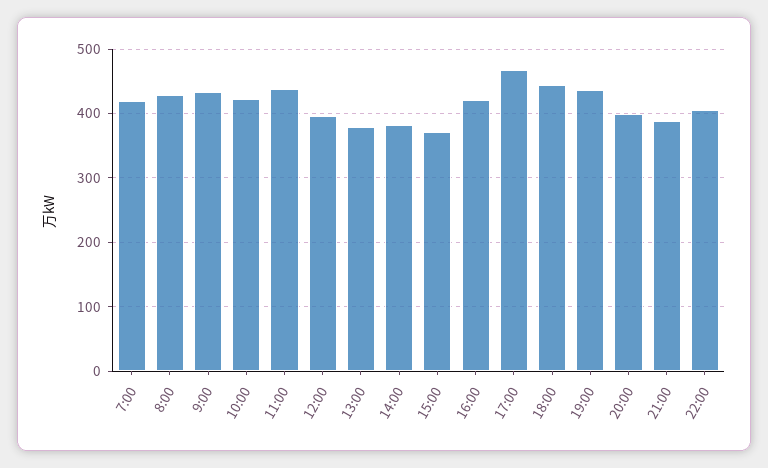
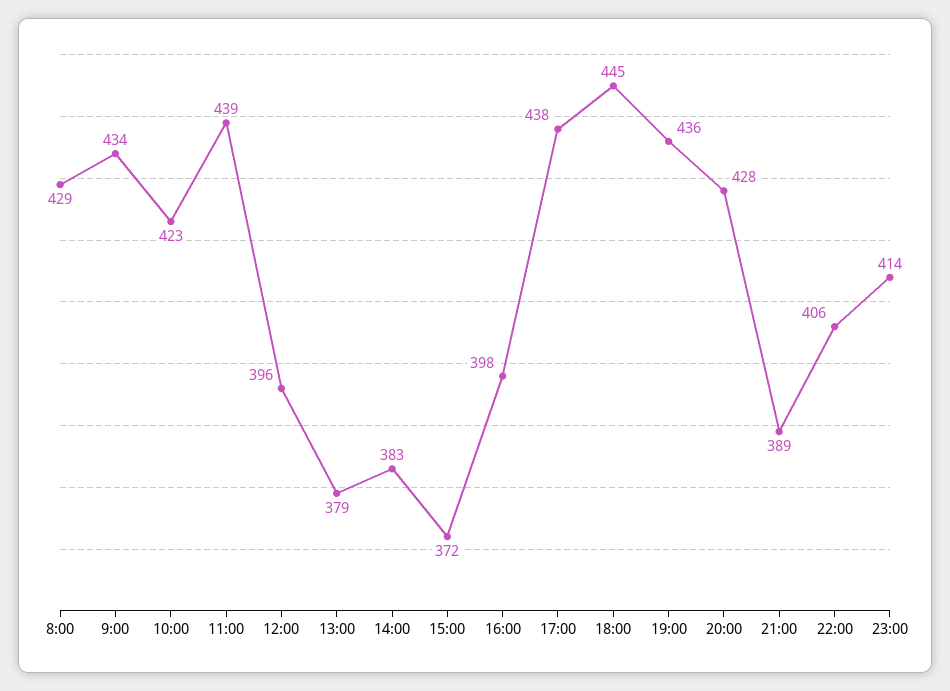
7:00: 420 -> none
16:00: 420 -> 398
17:00: 470 -> 438
20:00: 400 -> 428
23:00: none -> 414

